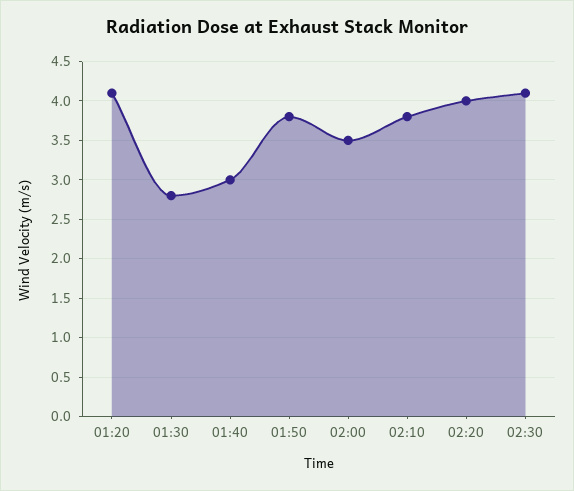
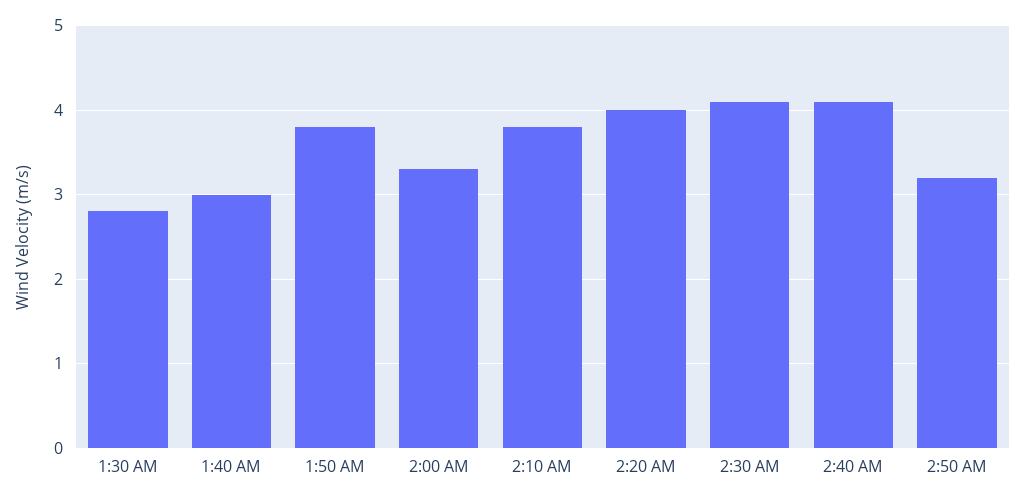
01:20: 4.1 -> none
02:00: 3.5 -> 3.3
2:40 AM: none -> 4.1
2:50 AM: none -> 3.2

